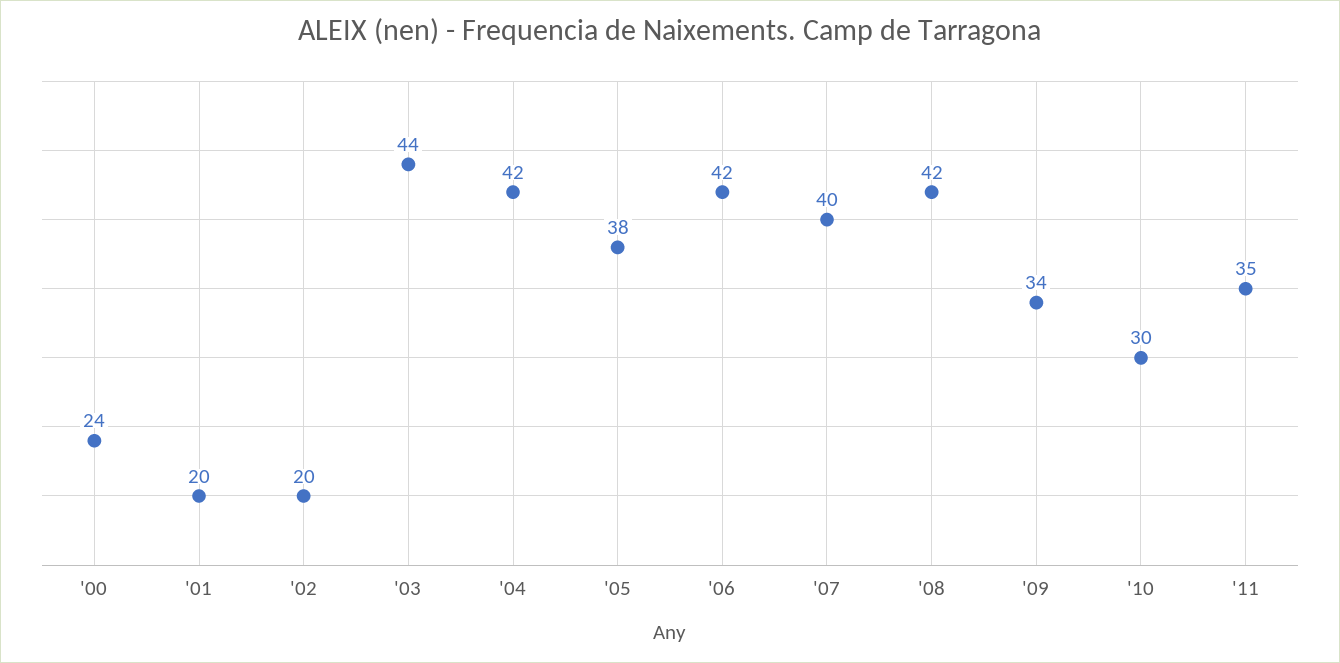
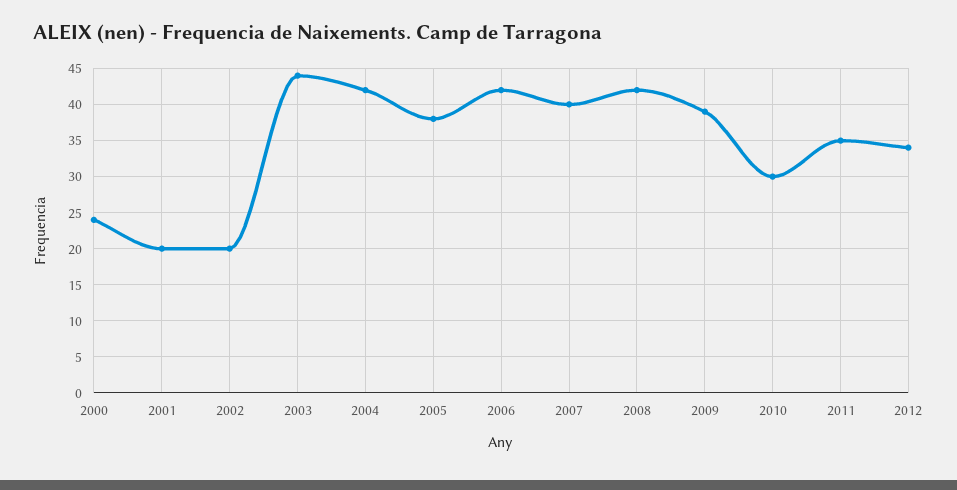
'09: 34 -> 39
2012: none -> 34

